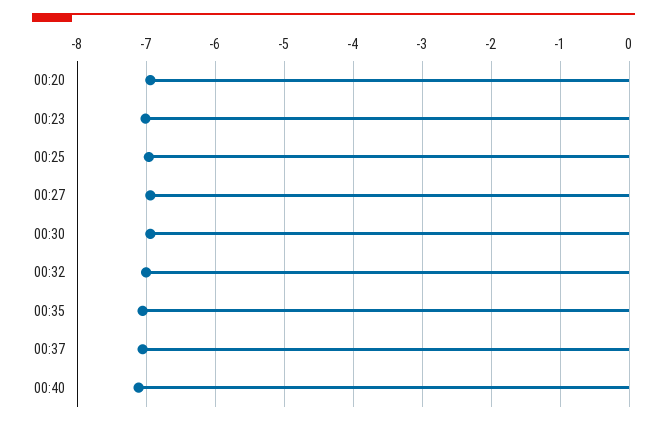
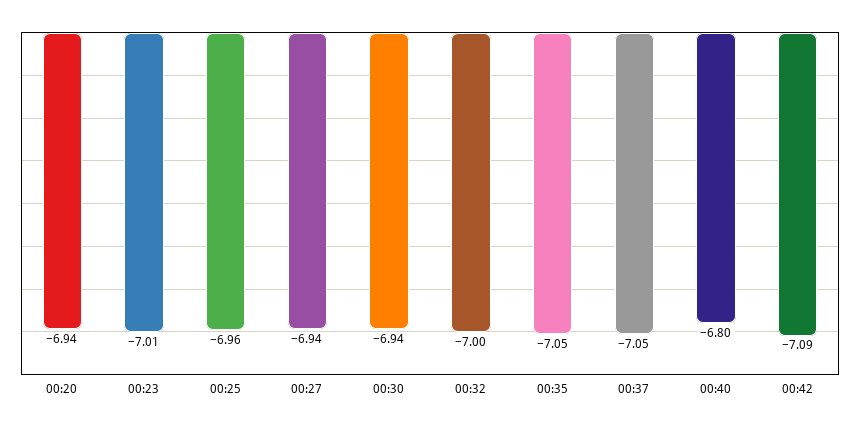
00:40: -7.1 -> -6.8
00:42: none -> -7.09

